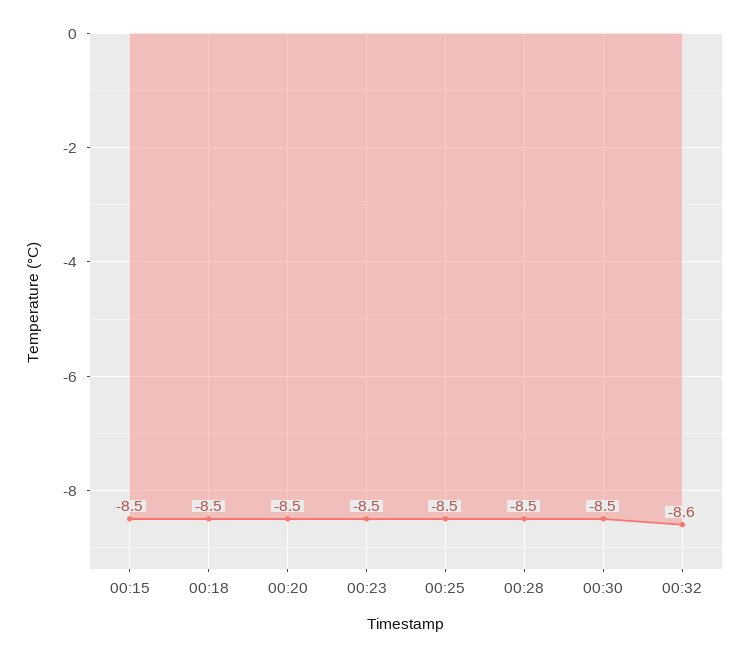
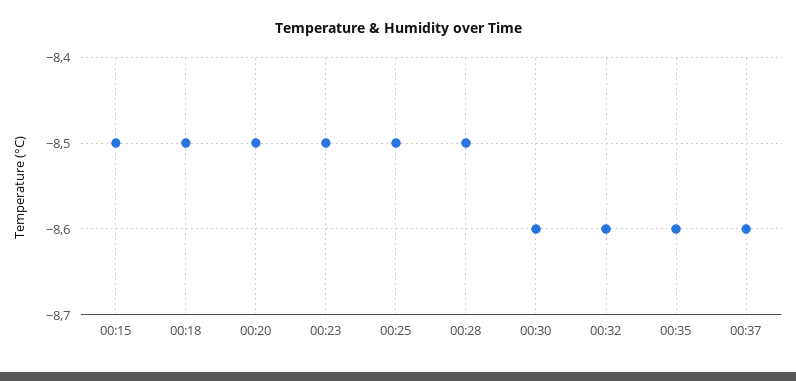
00:30: -8.5 -> -8.6
00:35: none -> -8.6
00:37: none -> -8.6

